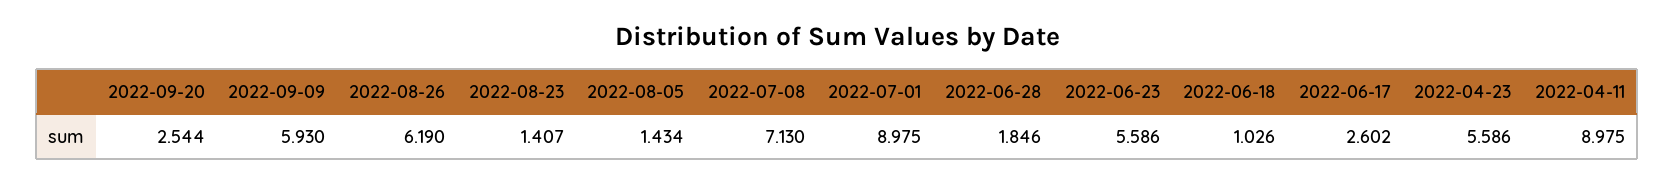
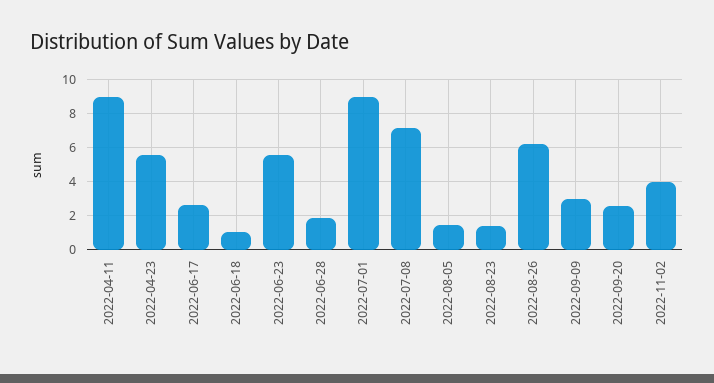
2022-09-09: 5.93 -> 3
2022-11-02: none -> 4

